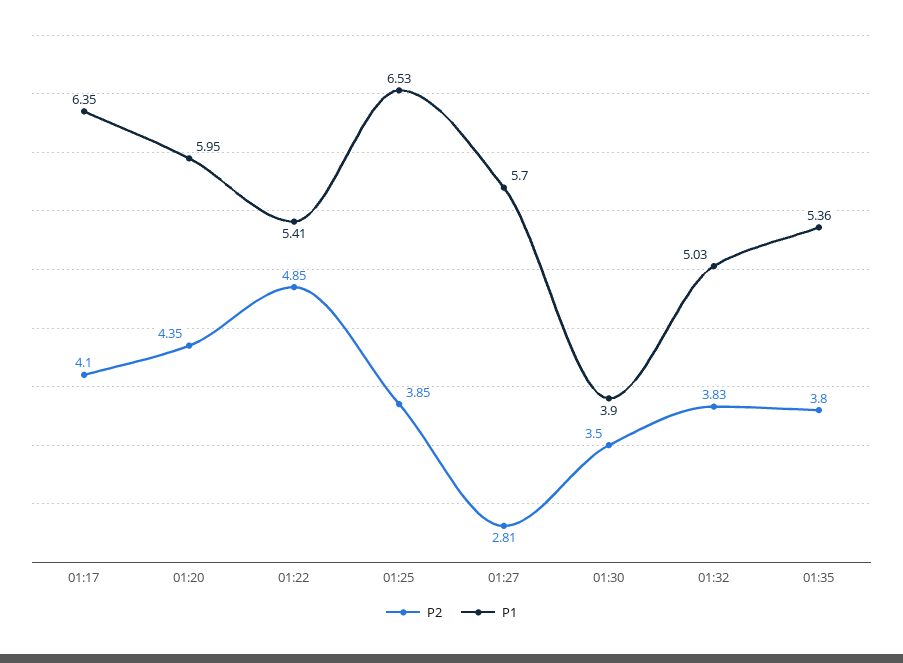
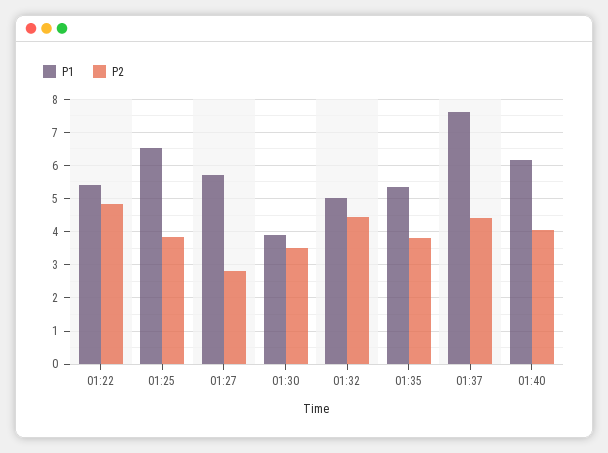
P2, 01:17: 4.1 -> none
P1, 01:17: 6.35 -> none
P2, 01:20: 4.35 -> none
P1, 01:20: 5.95 -> none
P2, 01:32: 3.83 -> 4.4
P1, 01:37: none -> 7.6
P2, 01:37: none -> 4.4
P1, 01:40: none -> 6.2
P2, 01:40: none -> 4

